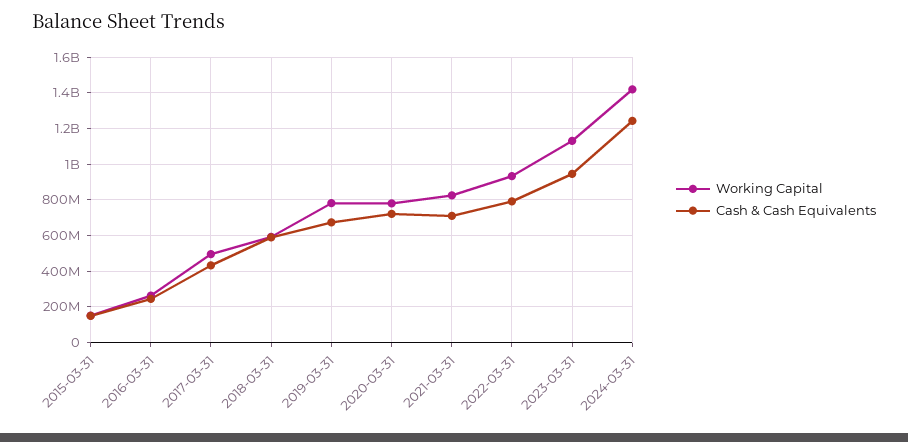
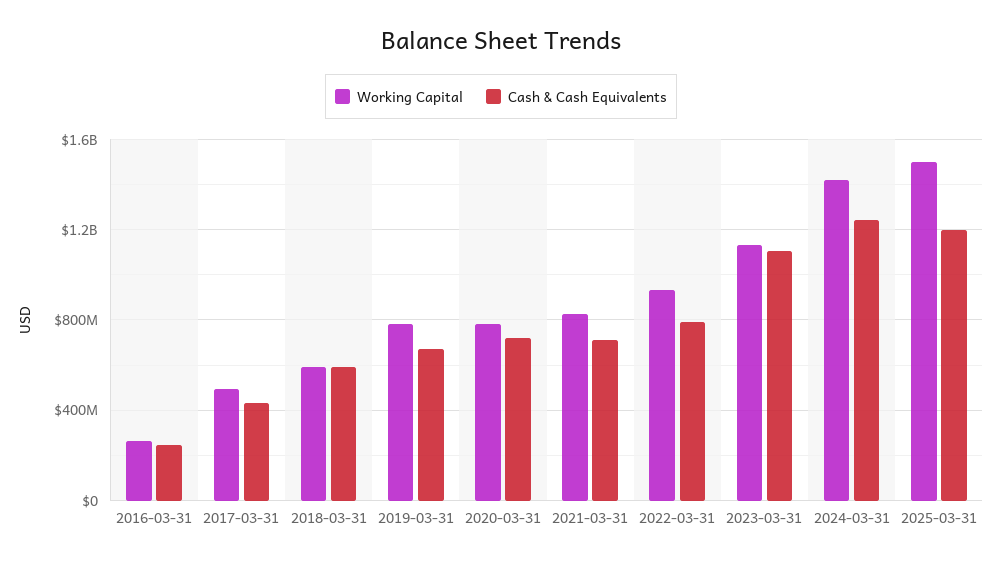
Working Capital, 2015-03-31: 150000000 -> none
Cash & Cash Equivalents, 2015-03-31: 150000000 -> none
Cash & Cash Equivalents, 2023-03-31: 950000000 -> 1100000000
Working Capital, 2025-03-31: none -> 1500000000
Cash & Cash Equivalents, 2025-03-31: none -> 1200000000

